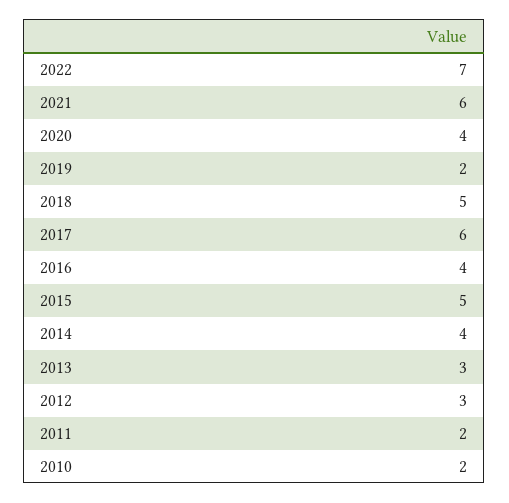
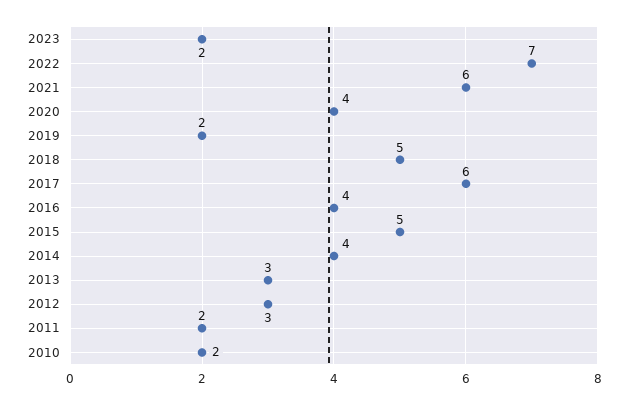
2023: none -> 2

